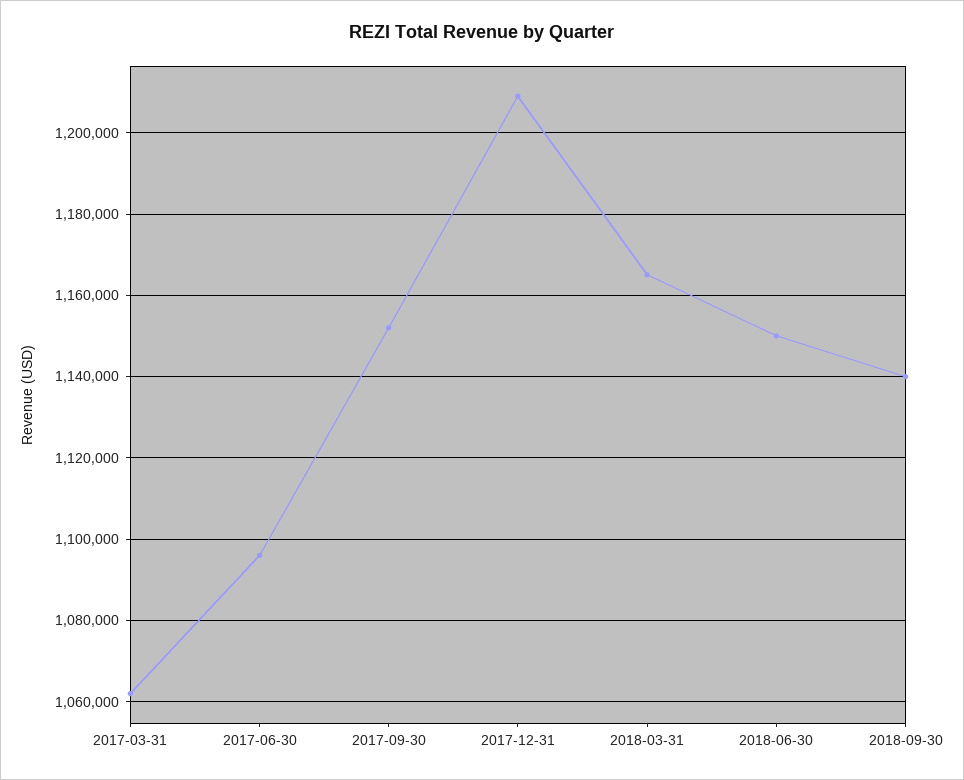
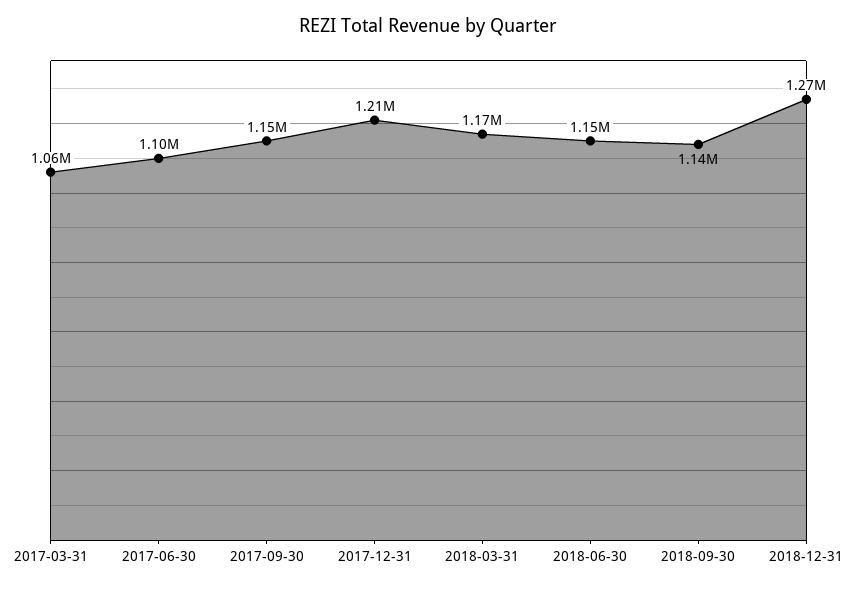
2018-12-31: none -> 1270000

